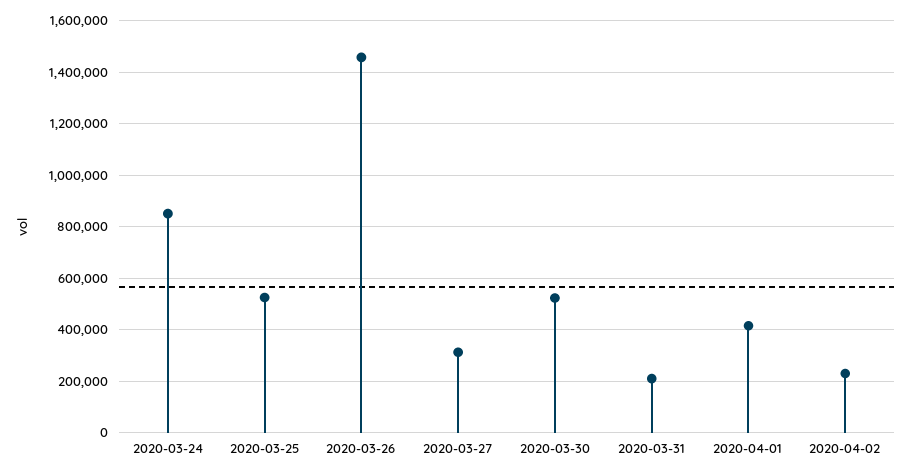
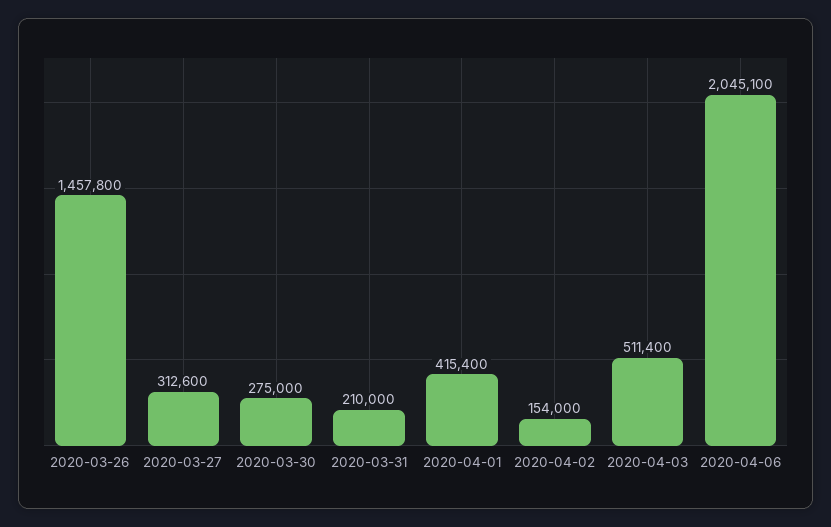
2020-03-24: 850000 -> none
2020-03-25: 525000 -> none
2020-03-30: 525000 -> 275000
2020-04-02: 225000 -> 154000
2020-04-03: none -> 511400
2020-04-06: none -> 2045100

